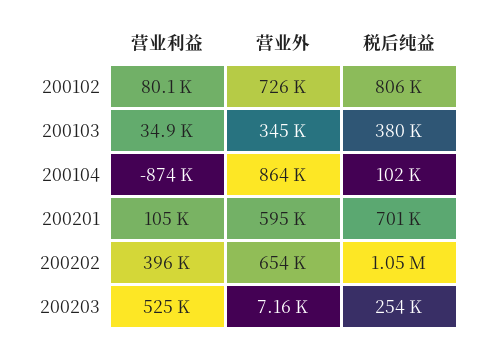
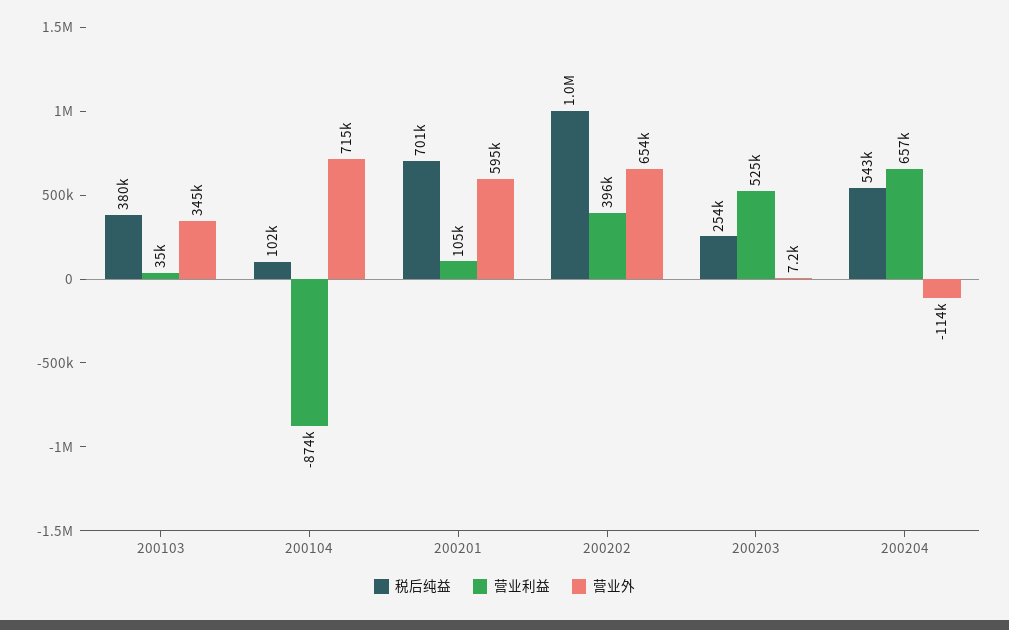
营业利益, 200102: 80100 -> none
营业外, 200102: 726000 -> none
税后纯益, 200102: 806000 -> none
营业外, 200104: 864000 -> 715000
税后纯益, 200204: none -> 543000
营业利益, 200204: none -> 657000
营业外, 200204: none -> -114000

